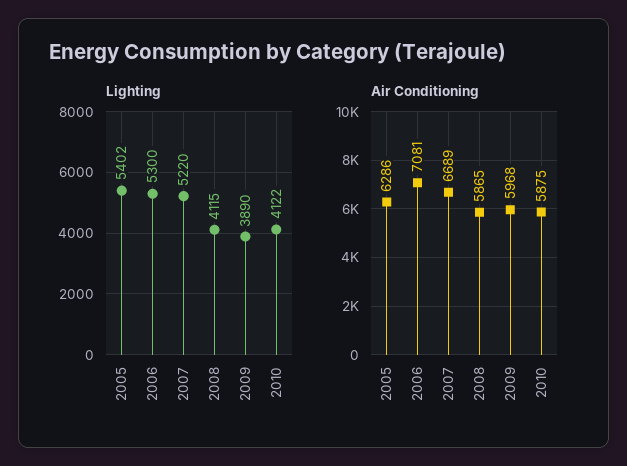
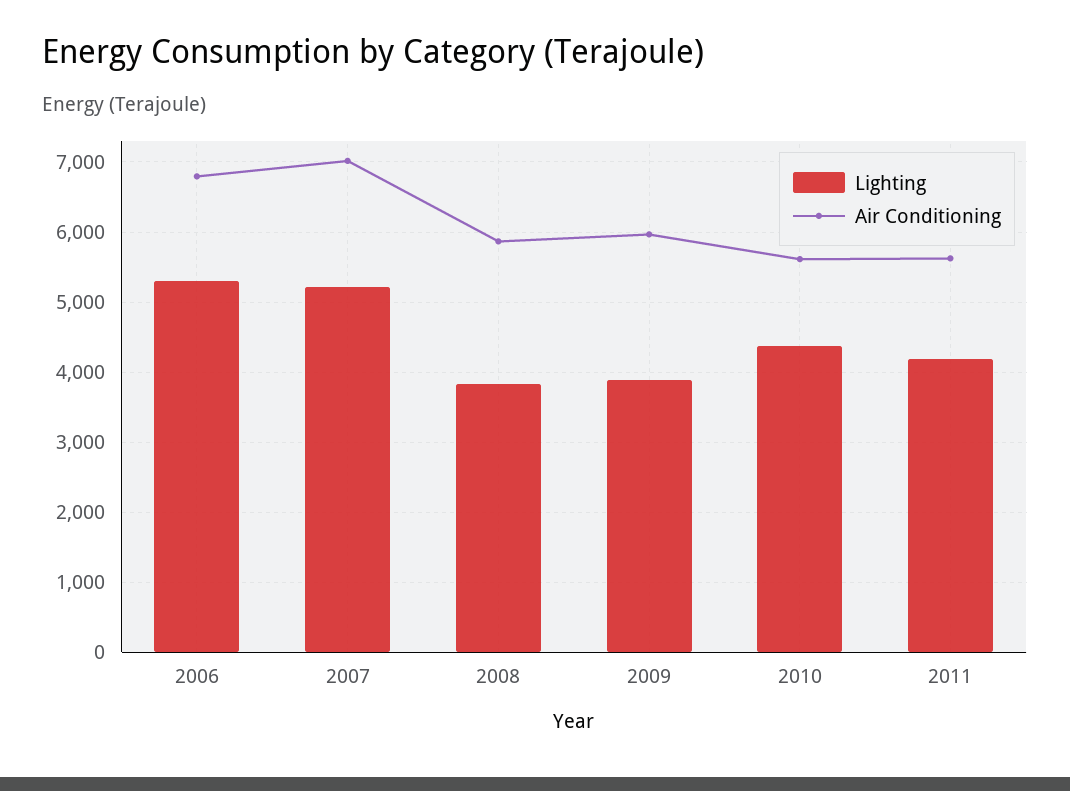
Lighting, 2005: 5402 -> none
Lighting, 2008: 4115 -> 3800
Lighting, 2010: 4122 -> 4400
Air Conditioning, 2005: 6286 -> none
Air Conditioning, 2006: 7081 -> 6800
Air Conditioning, 2007: 6689 -> 7000
Air Conditioning, 2010: 5875 -> 5600
Lighting, 2011: none -> 4200
Air Conditioning, 2011: none -> 5600

